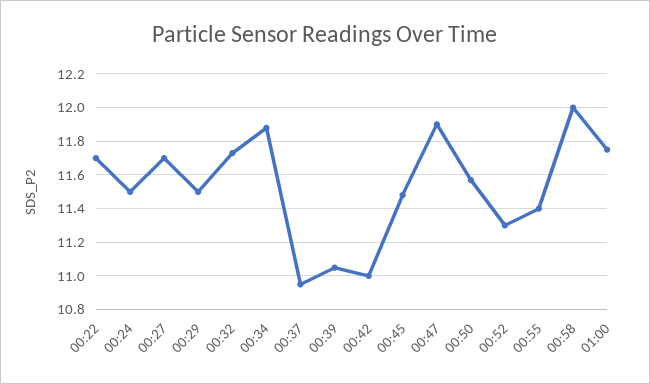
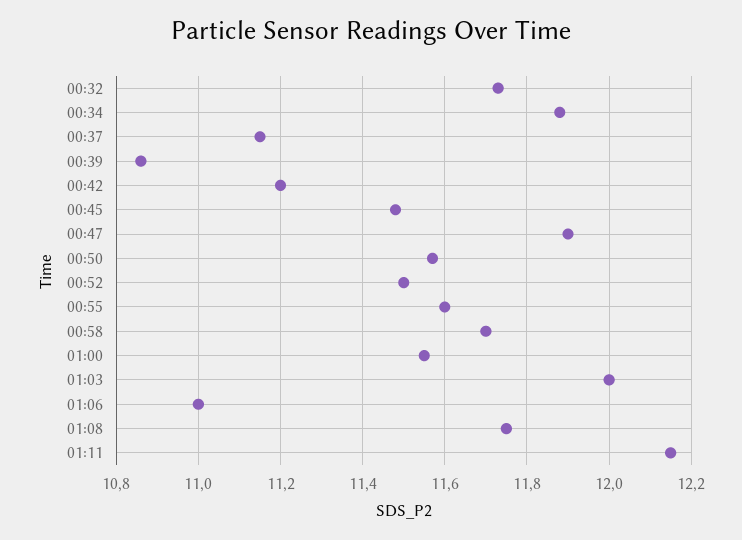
00:22: 11.7 -> none
00:24: 11.5 -> none
00:27: 11.7 -> none
00:29: 11.5 -> none
00:37: 10.95 -> 11.15
00:39: 11.05 -> 10.85
00:42: 11 -> 11.2
00:52: 11.3 -> 11.5
00:55: 11.4 -> 11.6
00:58: 12 -> 11.7
01:00: 11.75 -> 11.55
01:03: none -> 12
01:06: none -> 11
01:08: none -> 11.75
01:11: none -> 12.15

